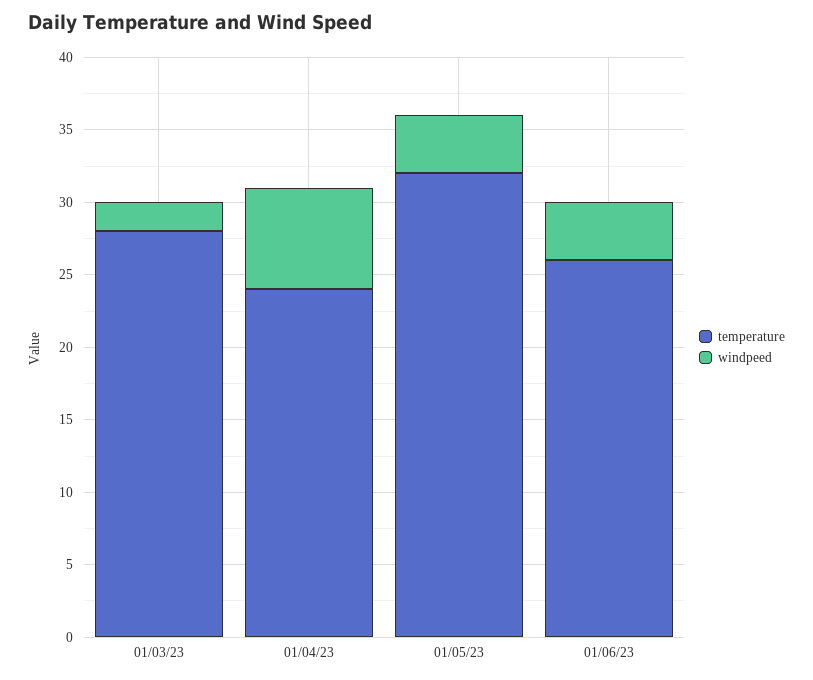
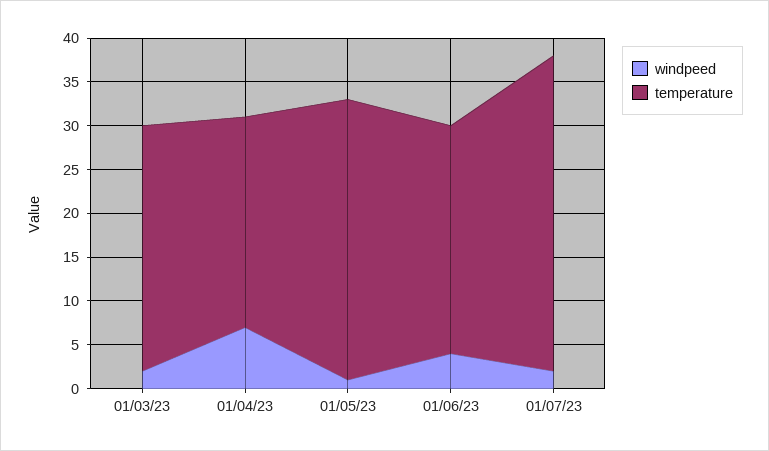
windpeed, 01/05/23: 4 -> 1
windpeed, 01/07/23: none -> 2
temperature, 01/07/23: none -> 36

